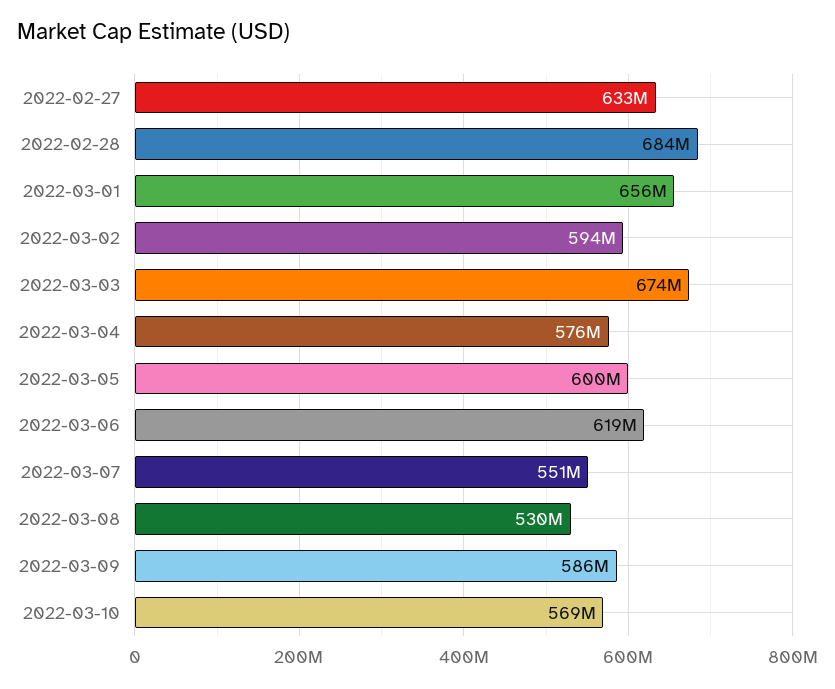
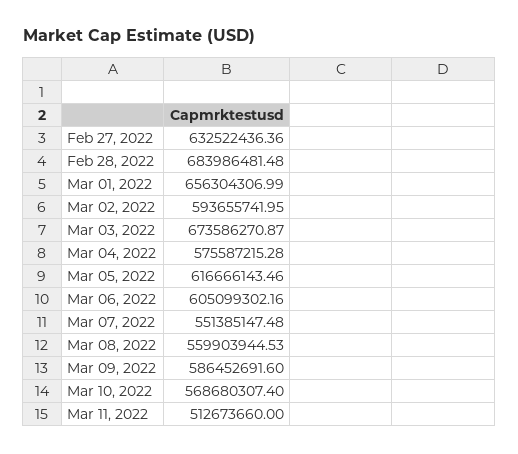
2022-03-05: 600000000 -> 616666143.46
2022-03-06: 619000000 -> 605099302.16
2022-03-08: 530000000 -> 559903944.53
Mar 11, 2022: none -> 512673660

